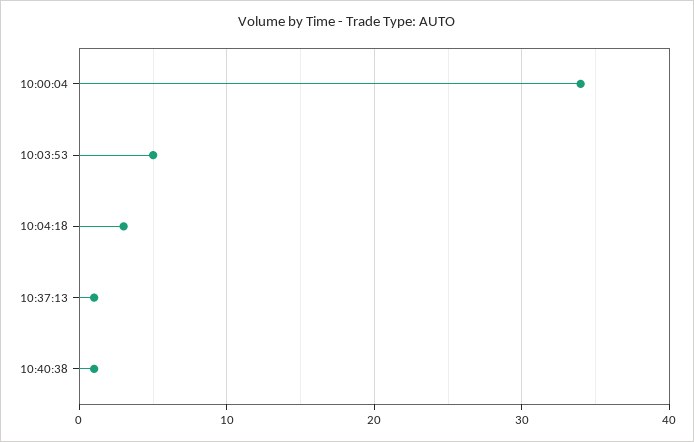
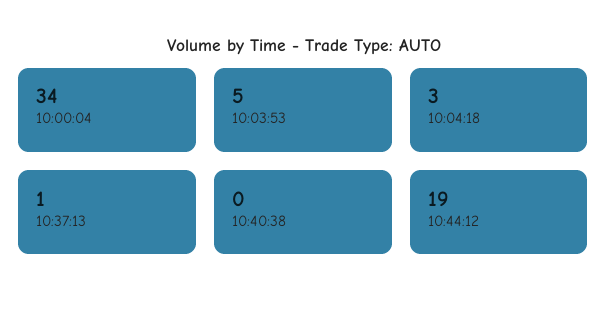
10:40:38: 1 -> 0
10:44:12: none -> 19

